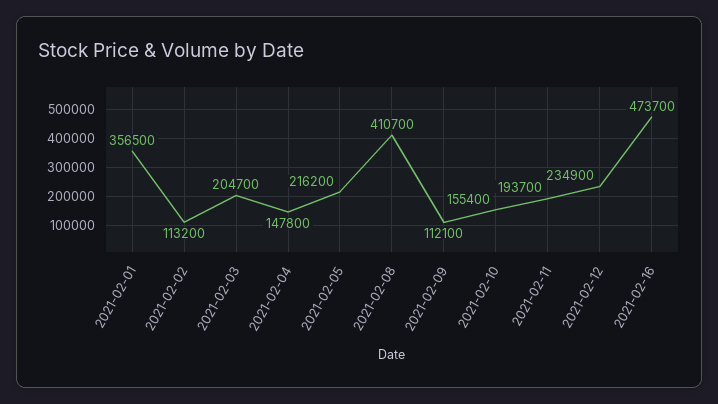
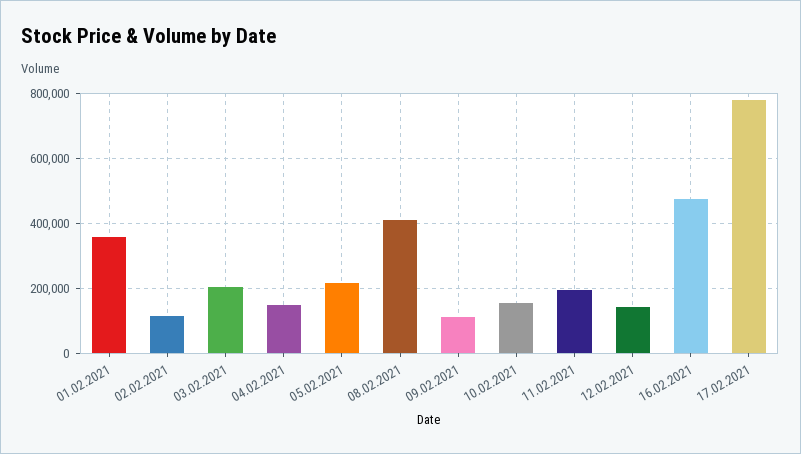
2021-02-12: 234900 -> 140000
17.02.2021: none -> 780000

